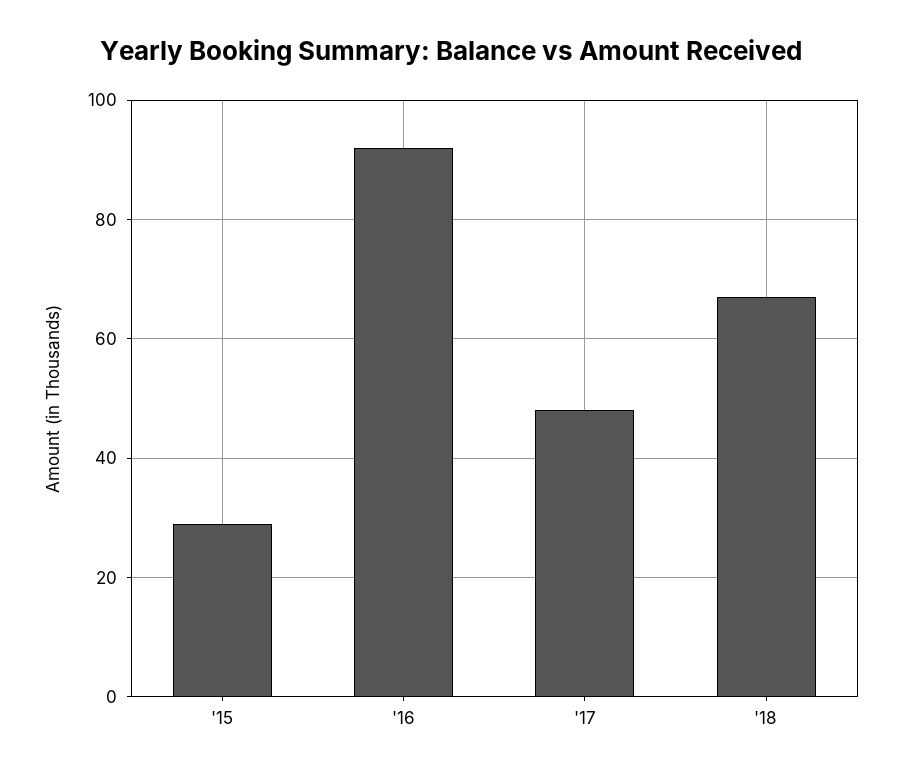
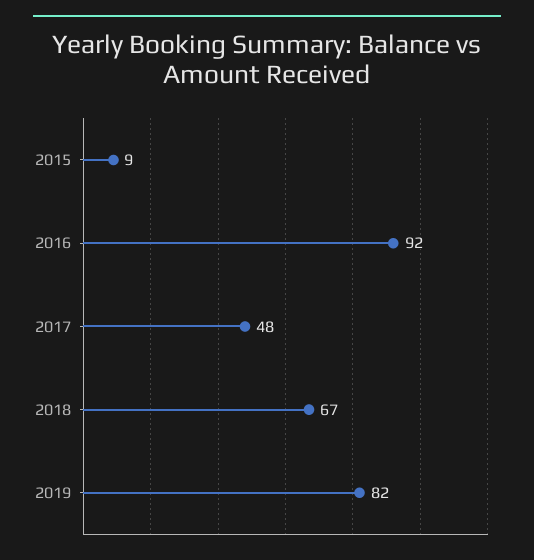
'15: 30 -> 9
2019: none -> 82

